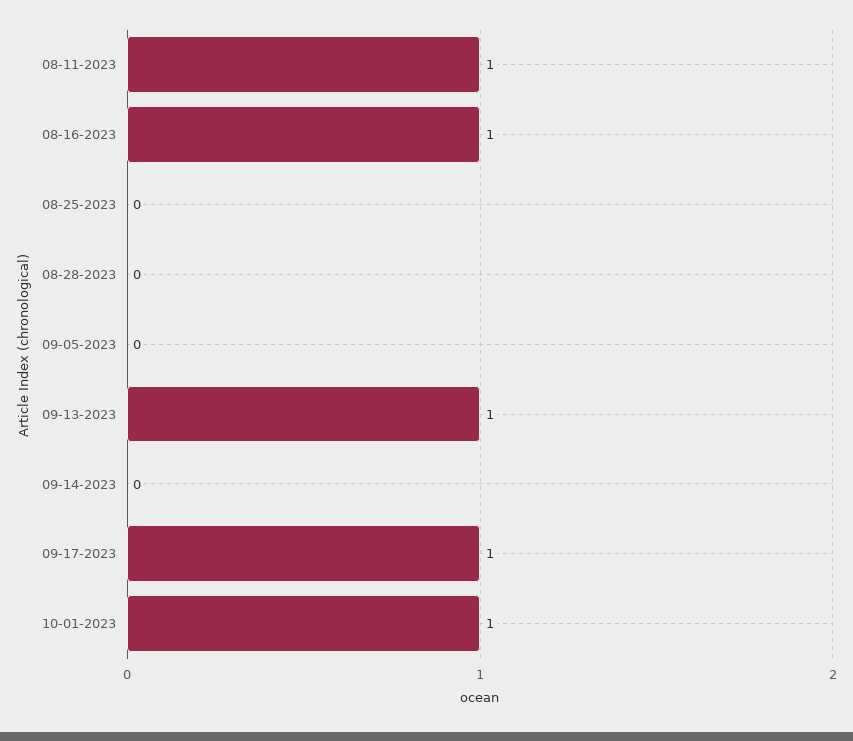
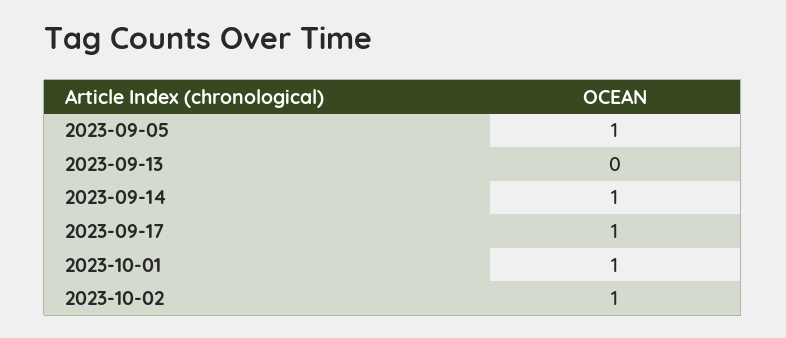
08-11-2023: 1 -> none
08-16-2023: 1 -> none
08-25-2023: 0 -> none
08-28-2023: 0 -> none
09-05-2023: 0 -> 1
09-13-2023: 1 -> 0
09-14-2023: 0 -> 1
2023-10-02: none -> 1

